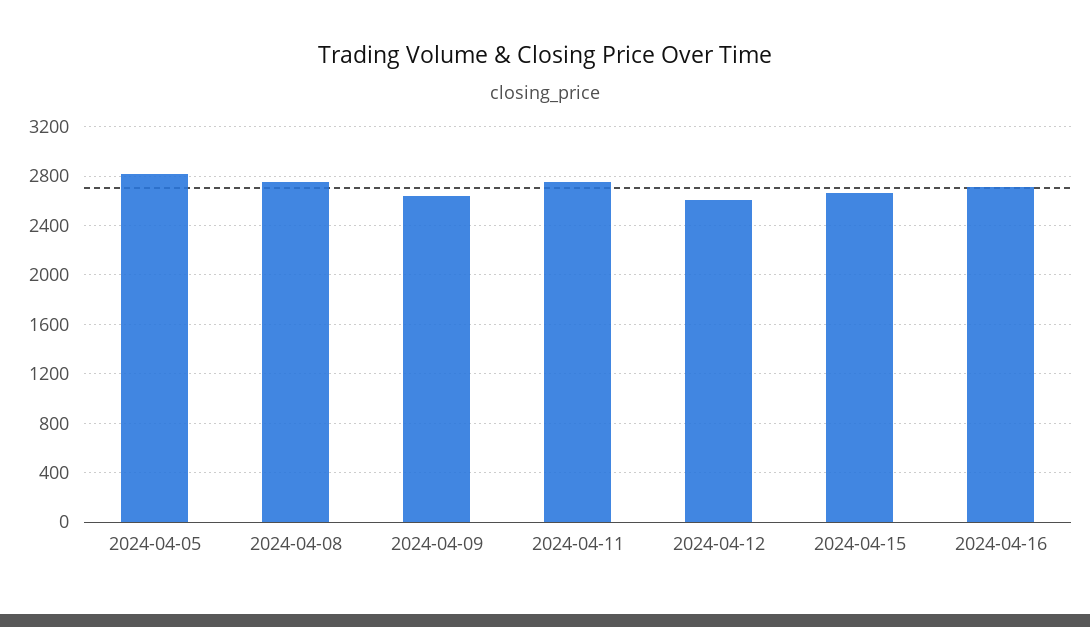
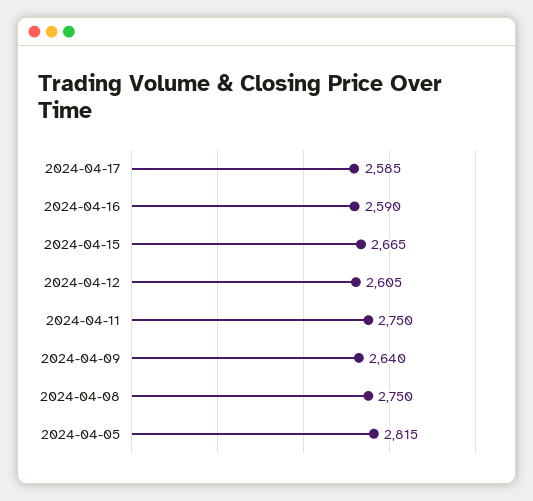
2024-04-16: 2700 -> 2590
2024-04-17: none -> 2585

